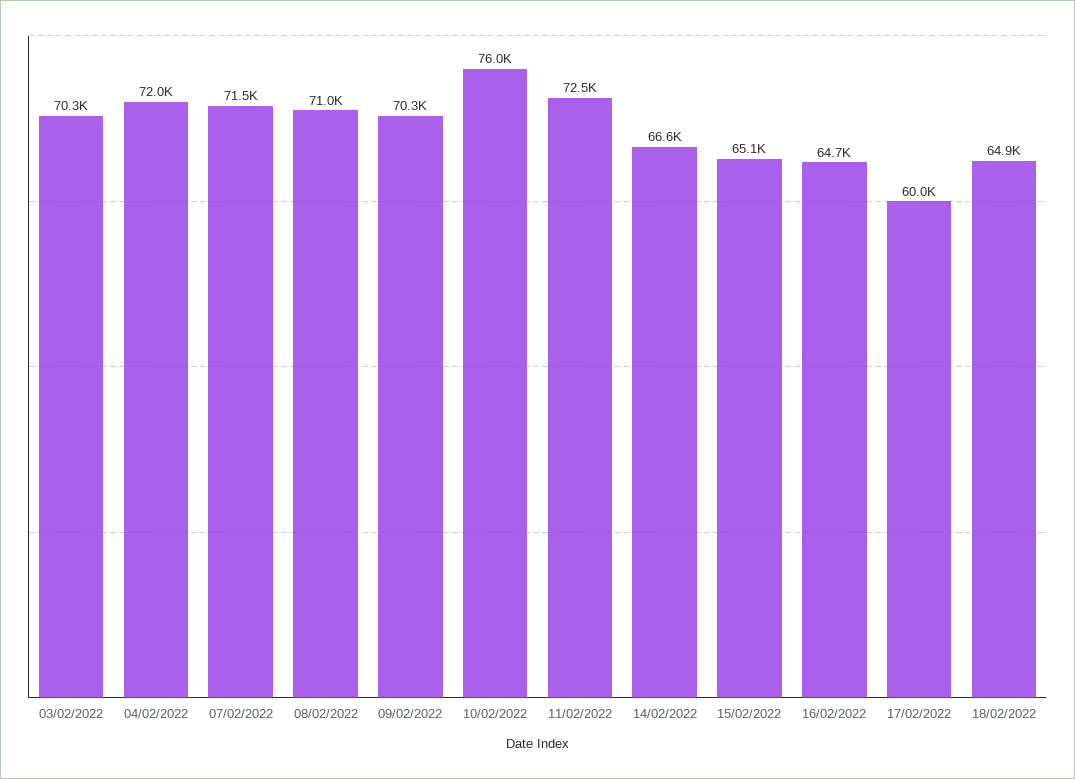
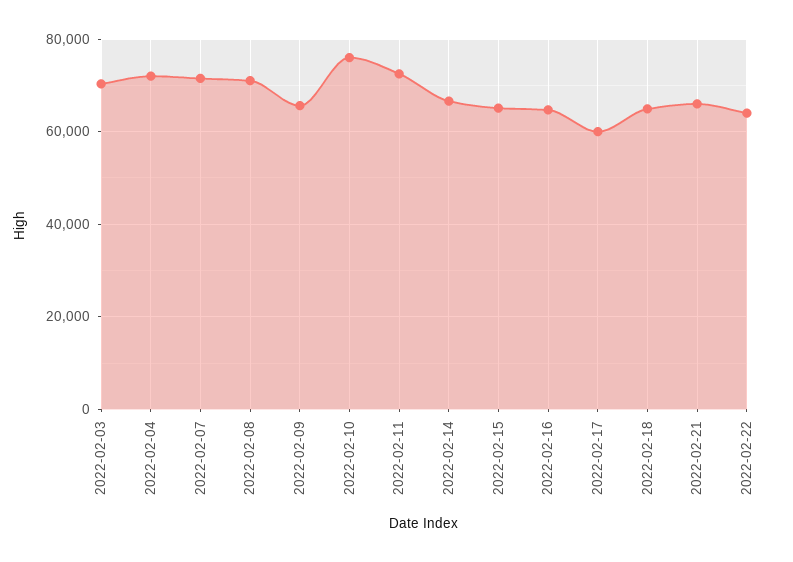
09/02/2022: 70300 -> 66000
2022-02-21: none -> 66000
2022-02-22: none -> 64000

